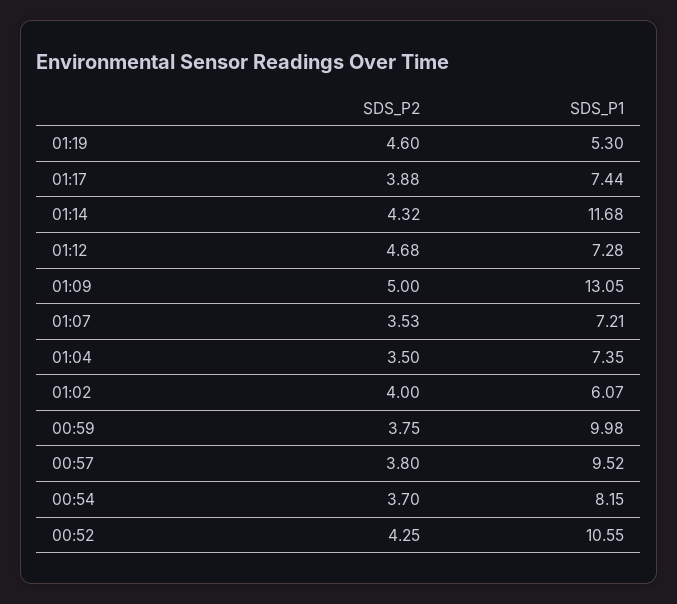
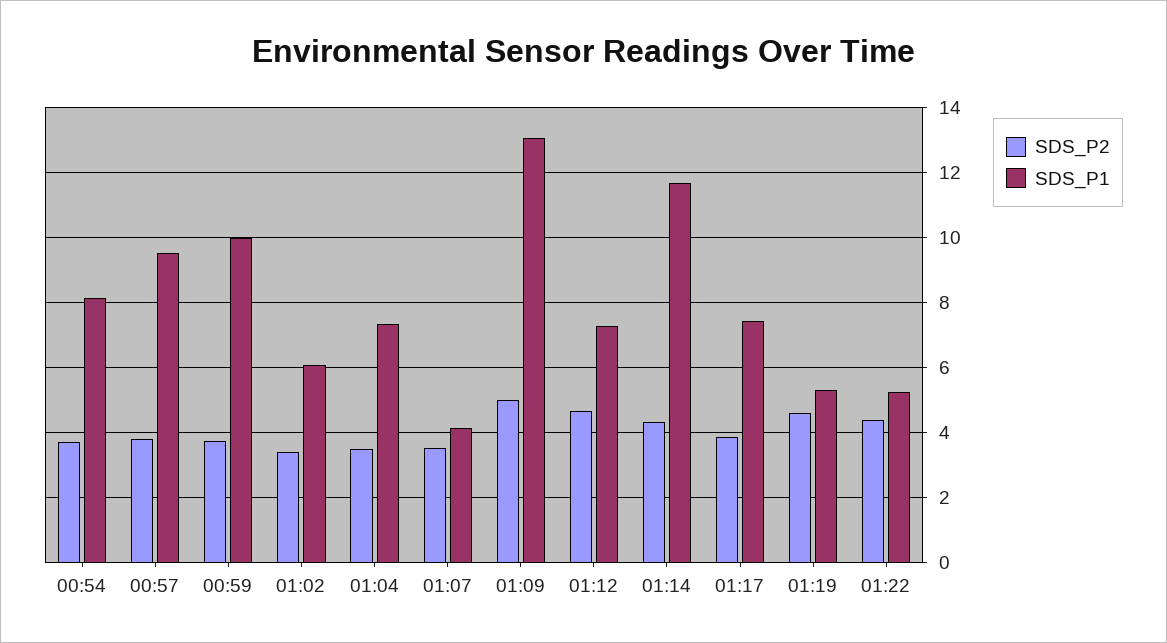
SDS_P1, 01:07: 7.21 -> 4.2
SDS_P2, 01:02: 4 -> 3.4
SDS_P2, 00:52: 4.25 -> none
SDS_P1, 00:52: 10.55 -> none
SDS_P2, 01:22: none -> 4.4
SDS_P1, 01:22: none -> 5.2

